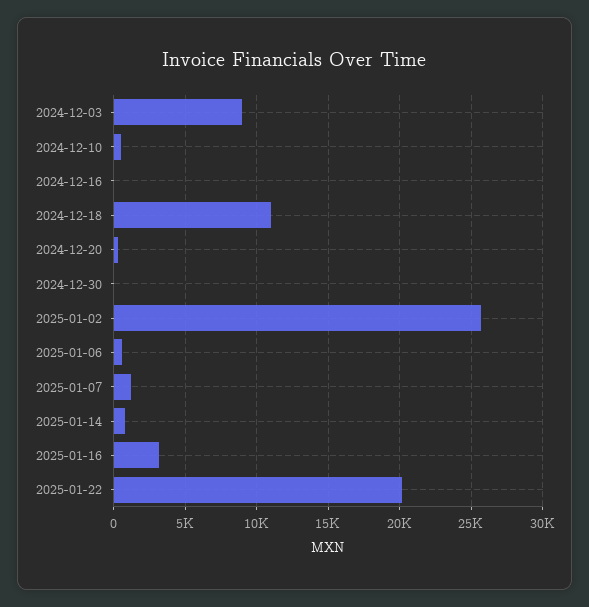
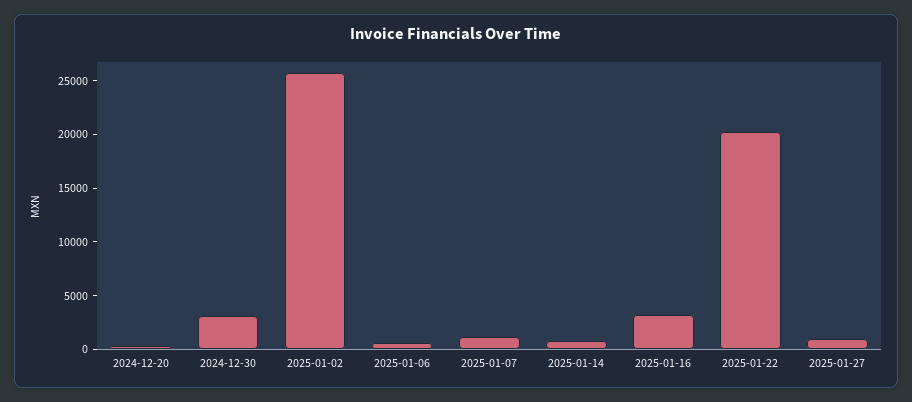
2024-12-03: 9000 -> none
2024-12-10: 500 -> none
2024-12-16: 0 -> none
2024-12-18: 11000 -> none
2024-12-30: 0 -> 3000
2025-01-27: none -> 1000

